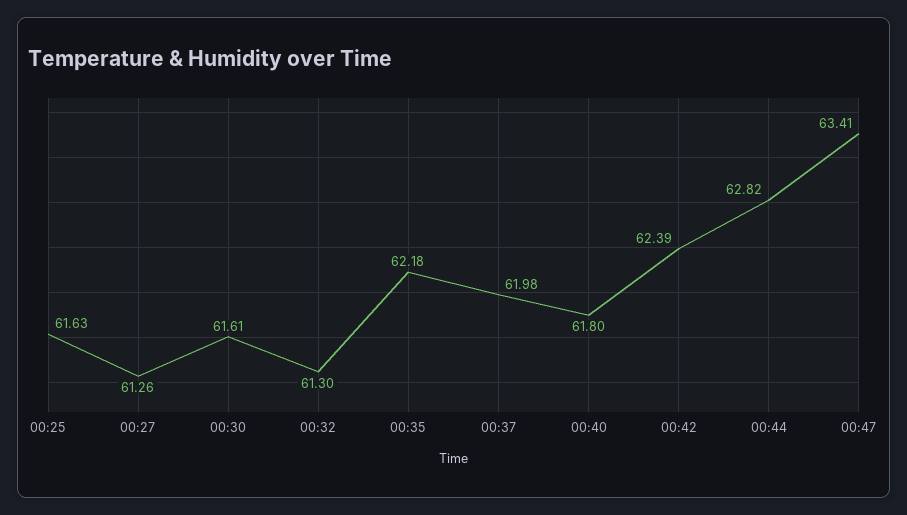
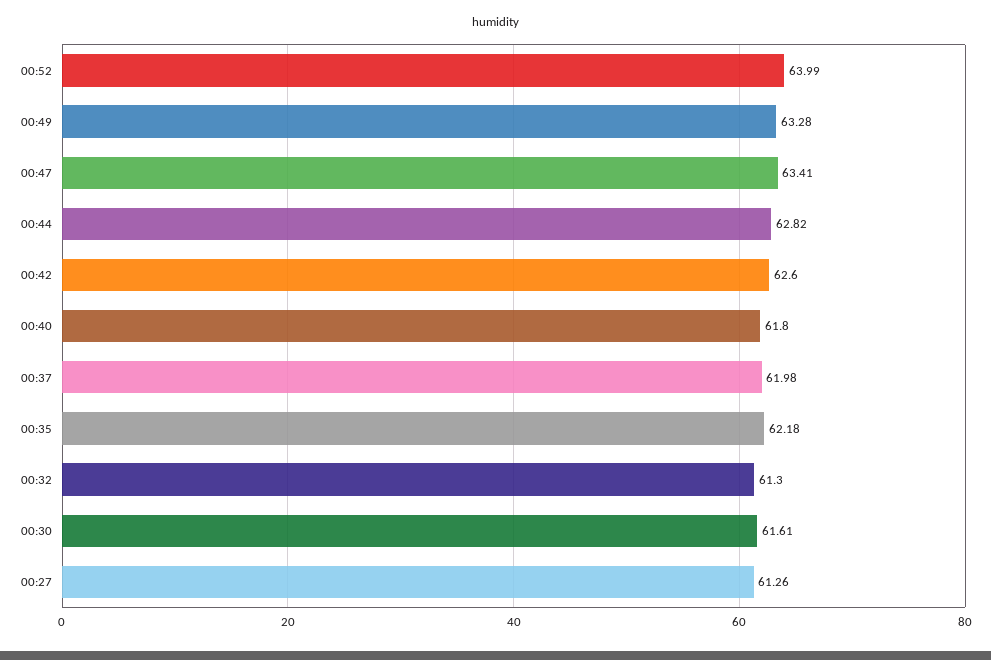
00:25: 61.63 -> none
00:42: 62.39 -> 62.6
00:52: none -> 63.99
00:49: none -> 63.28

